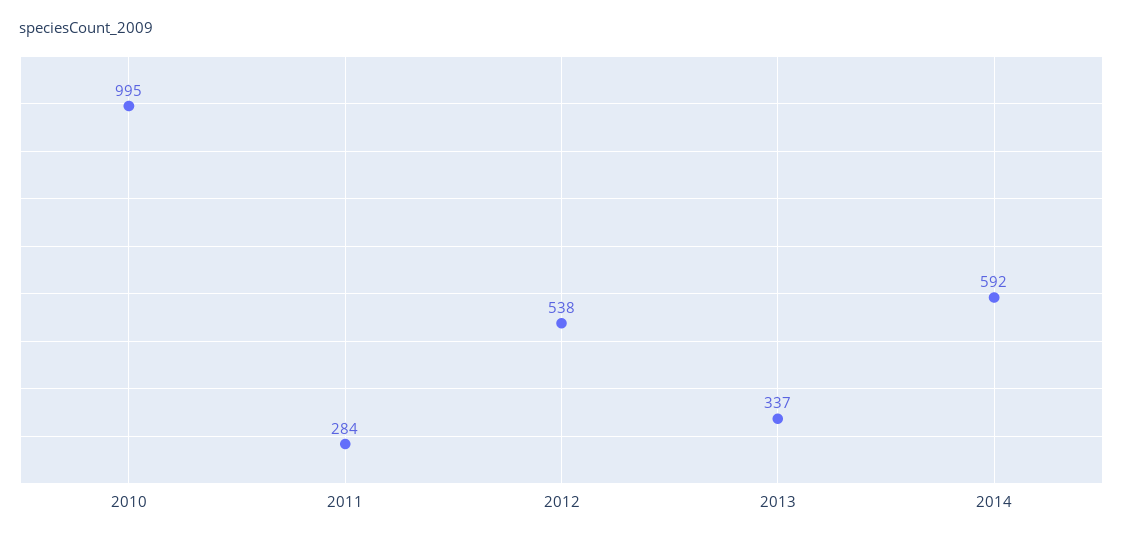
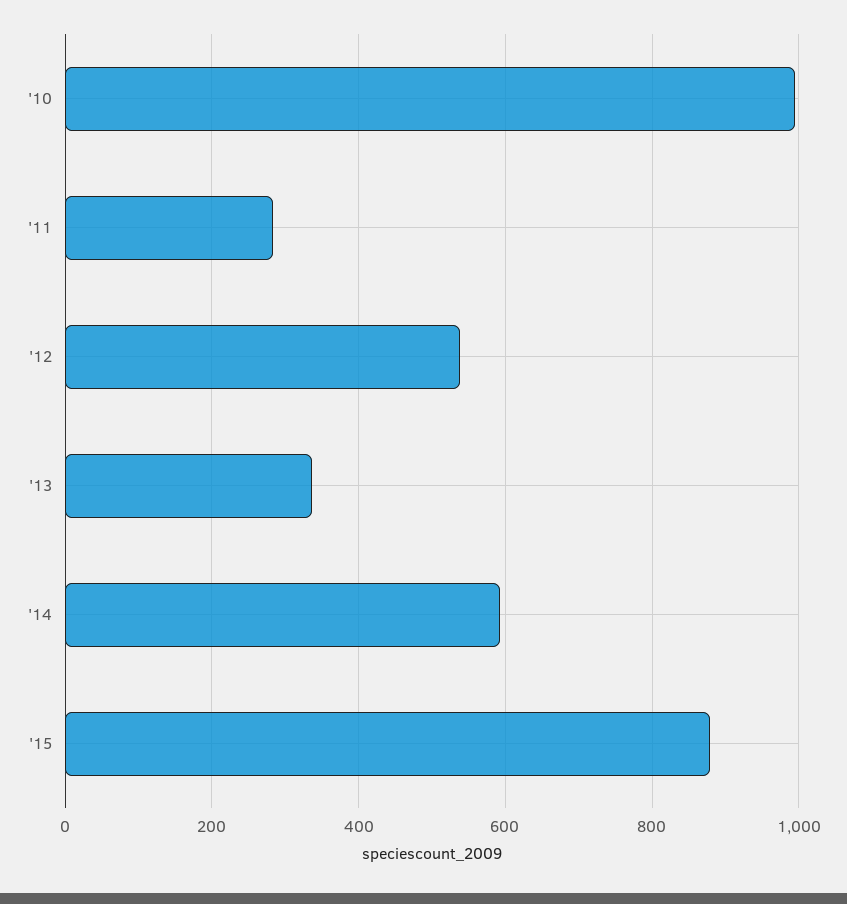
'15: none -> 880

